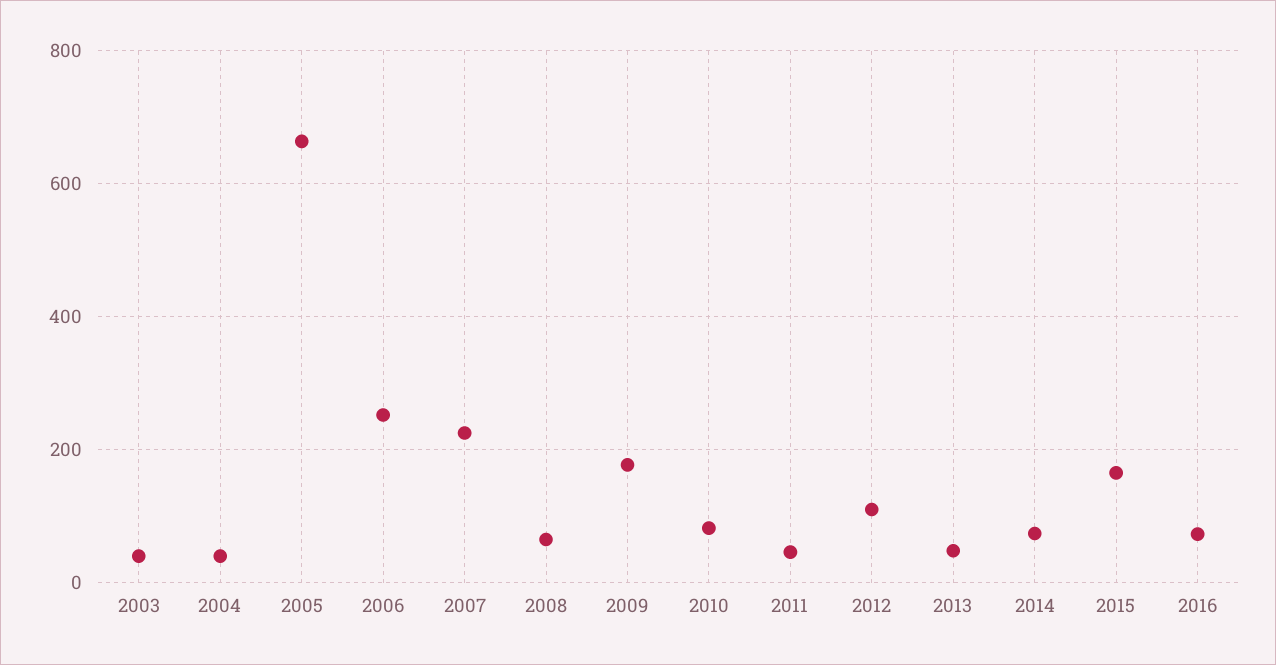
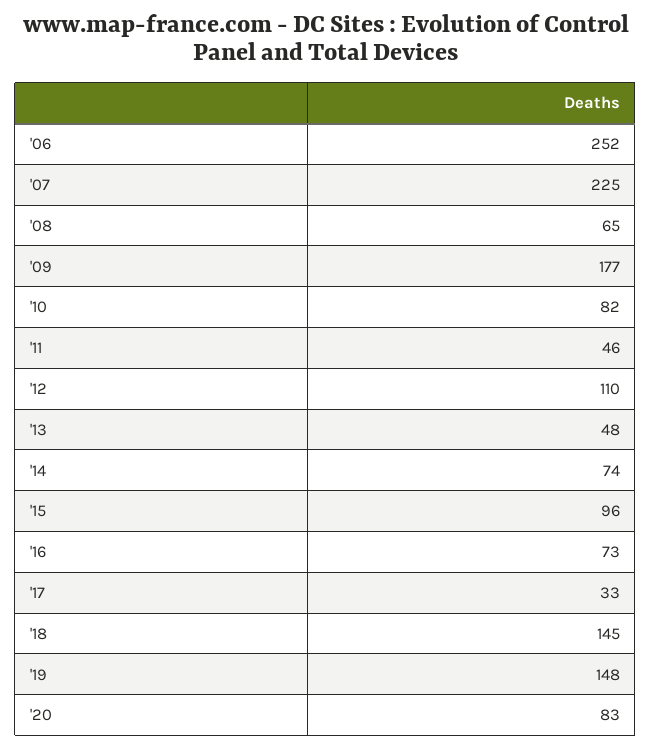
2003: 40 -> none
2004: 40 -> none
2005: 660 -> none
2015: 160 -> 96
'17: none -> 33
'18: none -> 145
'19: none -> 148
'20: none -> 83

